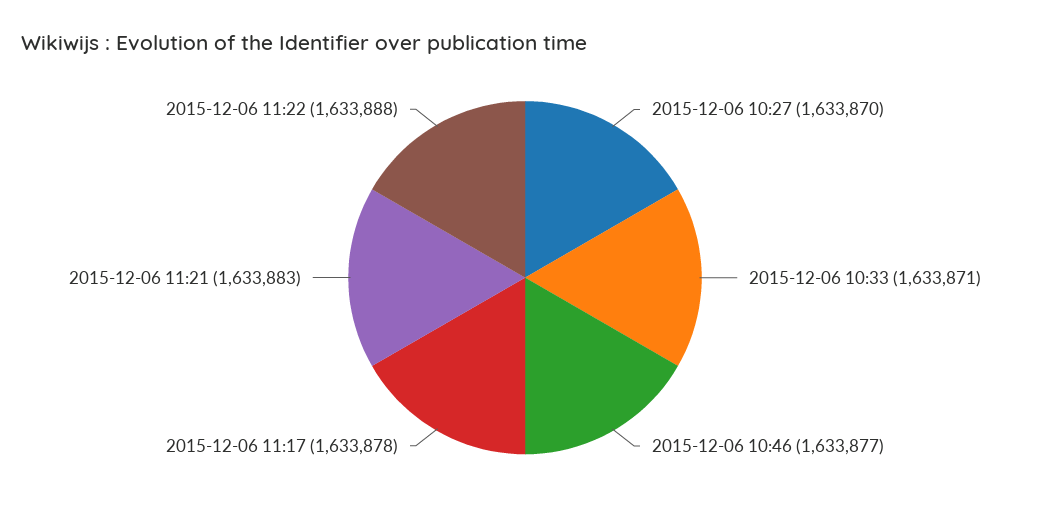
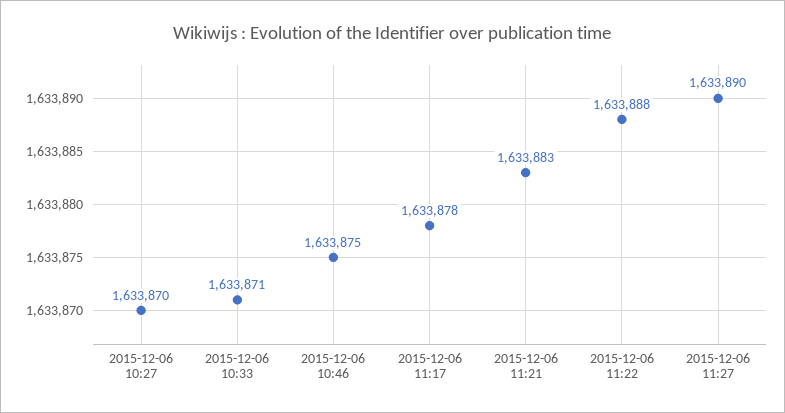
2015-12-06 10:46: 1633877 -> 1633875
2015-12-06 11:27: none -> 1633890

